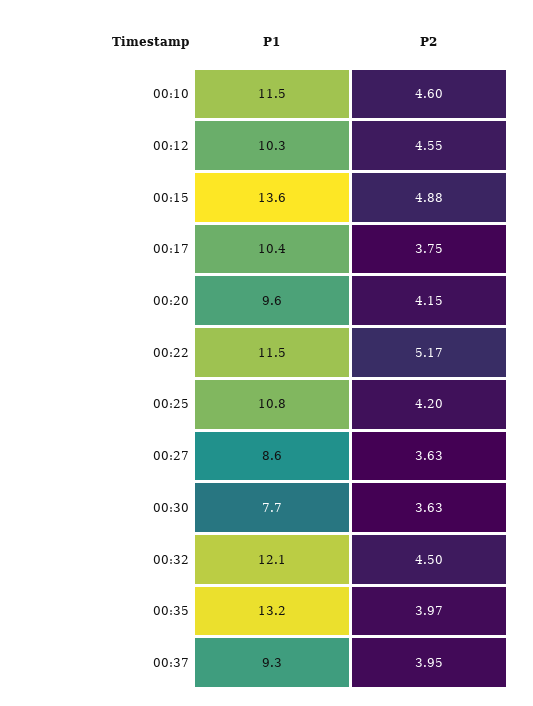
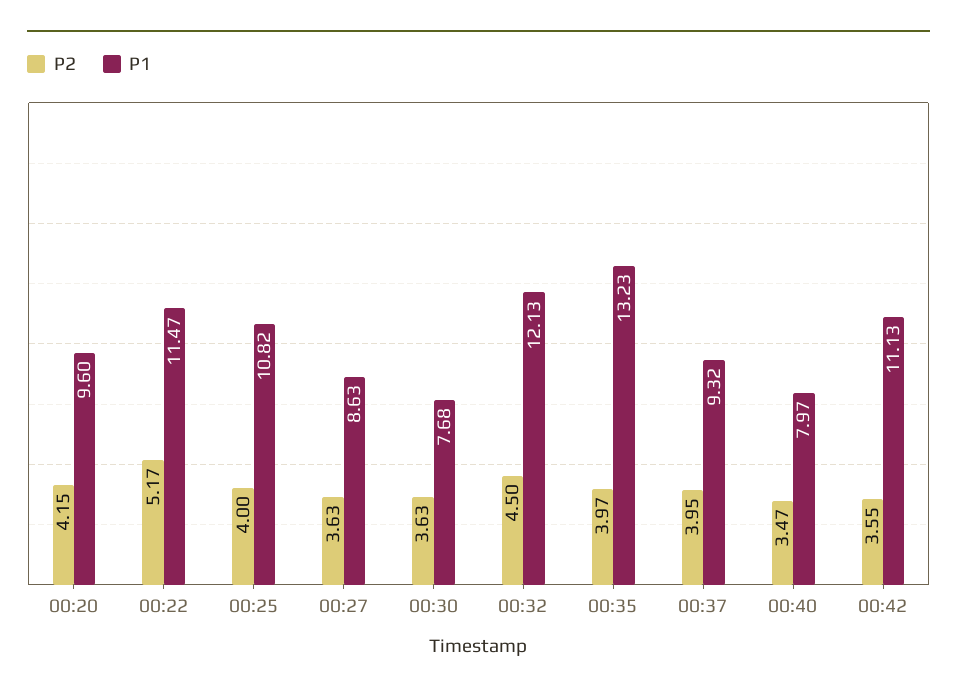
P1, 00:10: 11.5 -> none
P2, 00:10: 4.6 -> none
P1, 00:12: 10.3 -> none
P2, 00:12: 4.55 -> none
P1, 00:15: 13.6 -> none
P2, 00:15: 4.88 -> none
P1, 00:17: 10.4 -> none
P2, 00:17: 3.75 -> none
P2, 00:25: 4.2 -> 4
P2, 00:40: none -> 3.47
P1, 00:40: none -> 7.97
P2, 00:42: none -> 3.55
P1, 00:42: none -> 11.13

